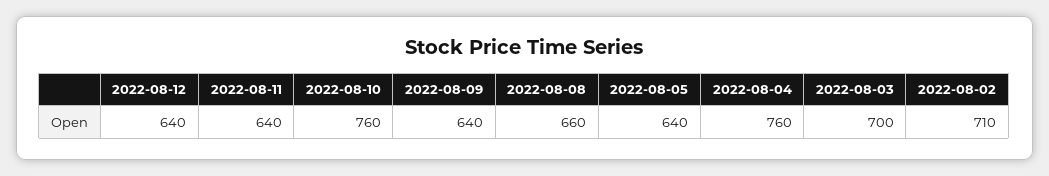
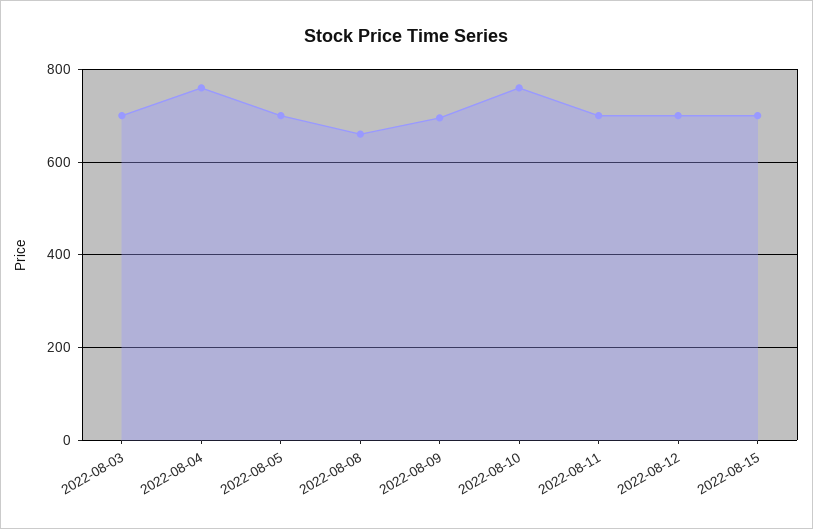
2022-08-12: 640 -> 700
2022-08-11: 640 -> 700
2022-08-09: 640 -> 700
2022-08-05: 640 -> 700
2022-08-02: 710 -> none
2022-08-15: none -> 700

